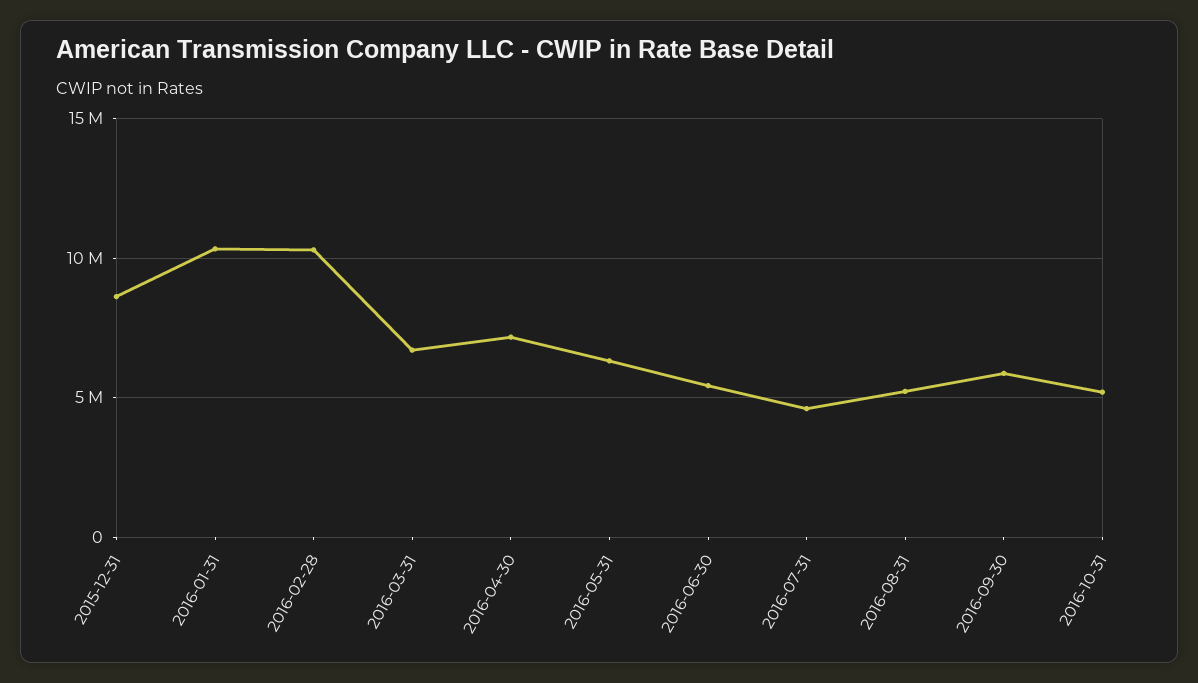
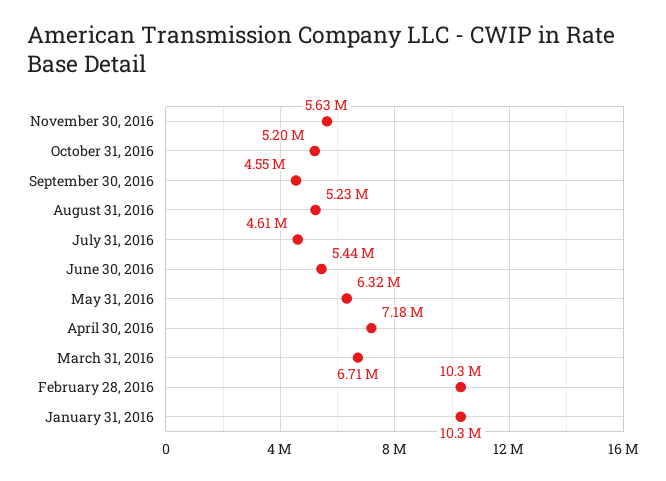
2015-12-31: 8500000 -> none
2016-09-30: 6000000 -> 4550000
November 30, 2016: none -> 5630000

